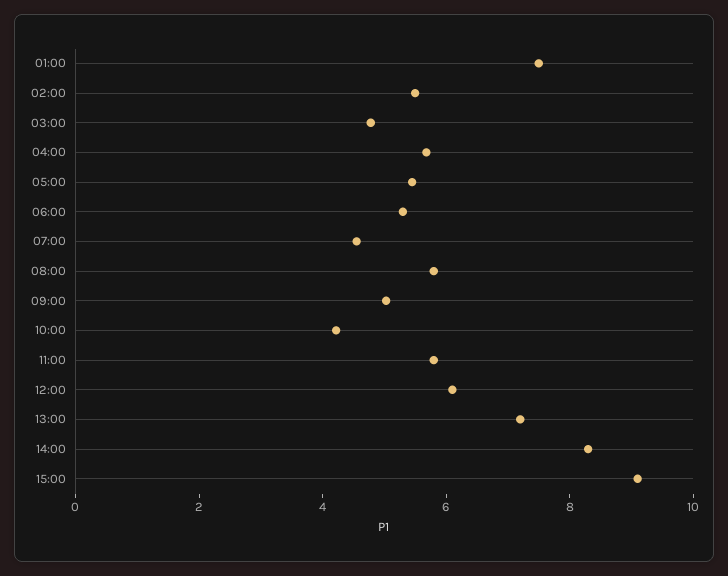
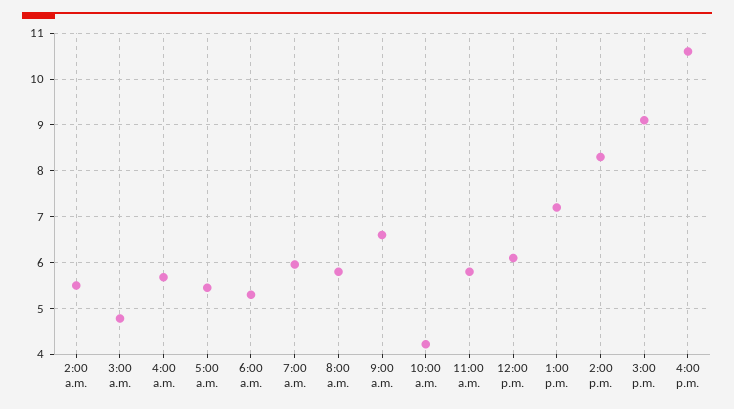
01:00: 7.5 -> none
07:00: 4.5 -> 6
09:00: 5 -> 6.6
4:00 p.m.: none -> 10.6

